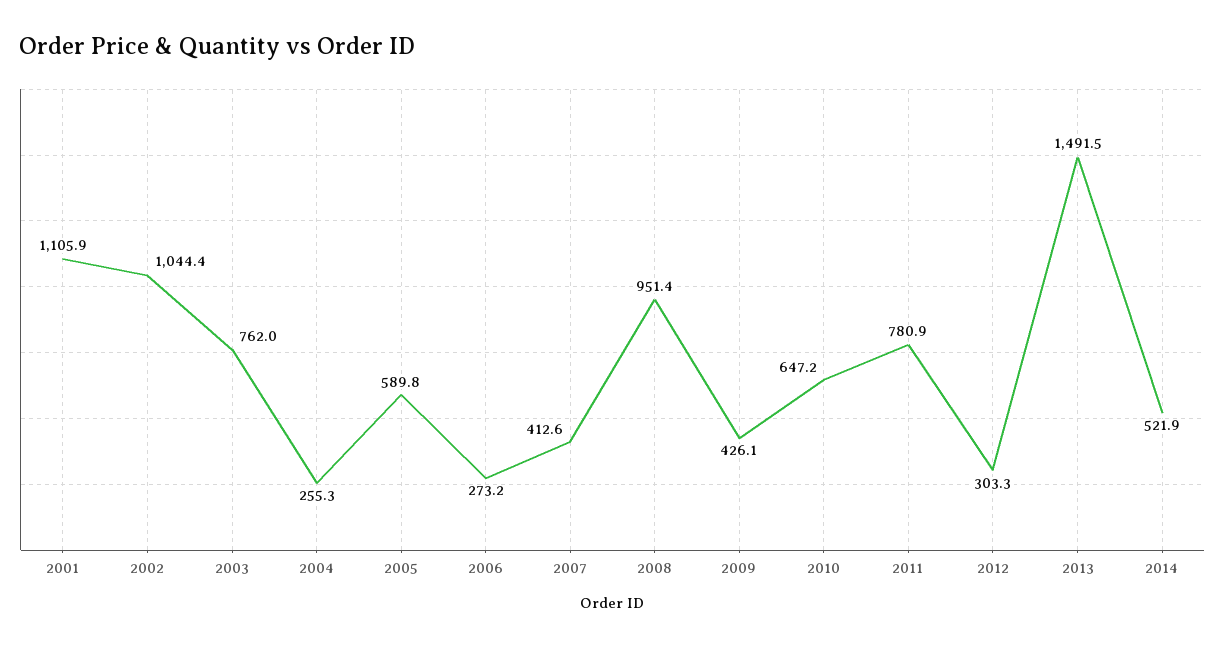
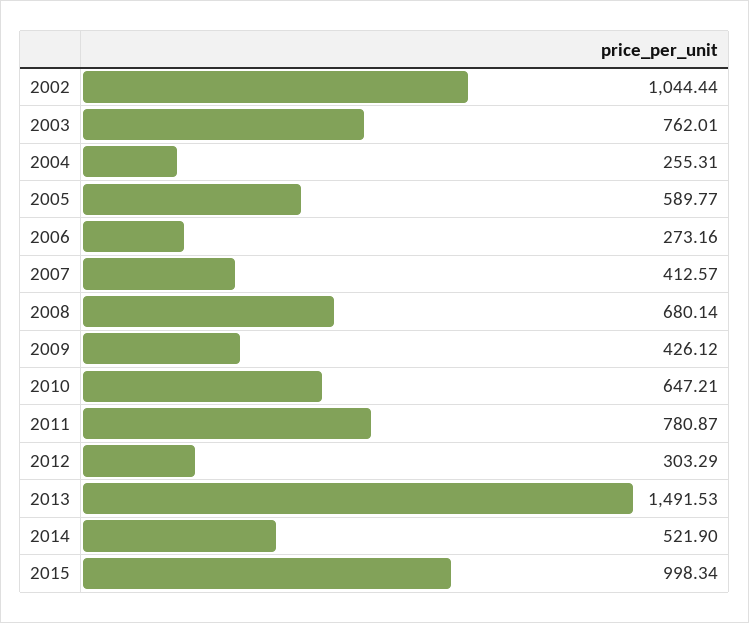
2001: 1105.9 -> none
2008: 951.4 -> 680.14
2015: none -> 998.34

